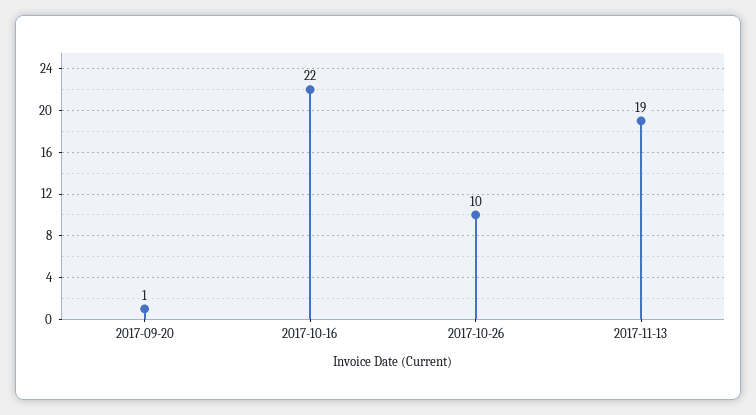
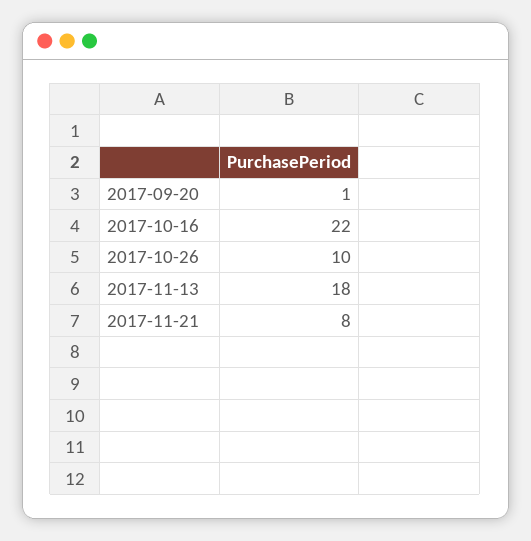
2017-11-13: 19 -> 18
2017-11-21: none -> 8

